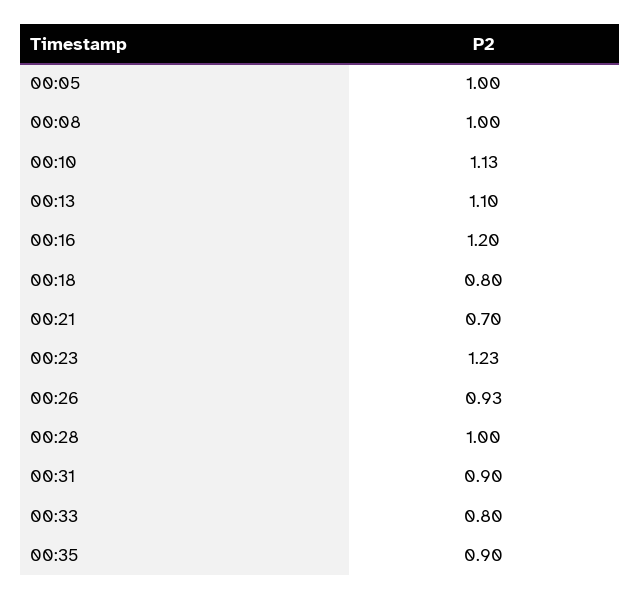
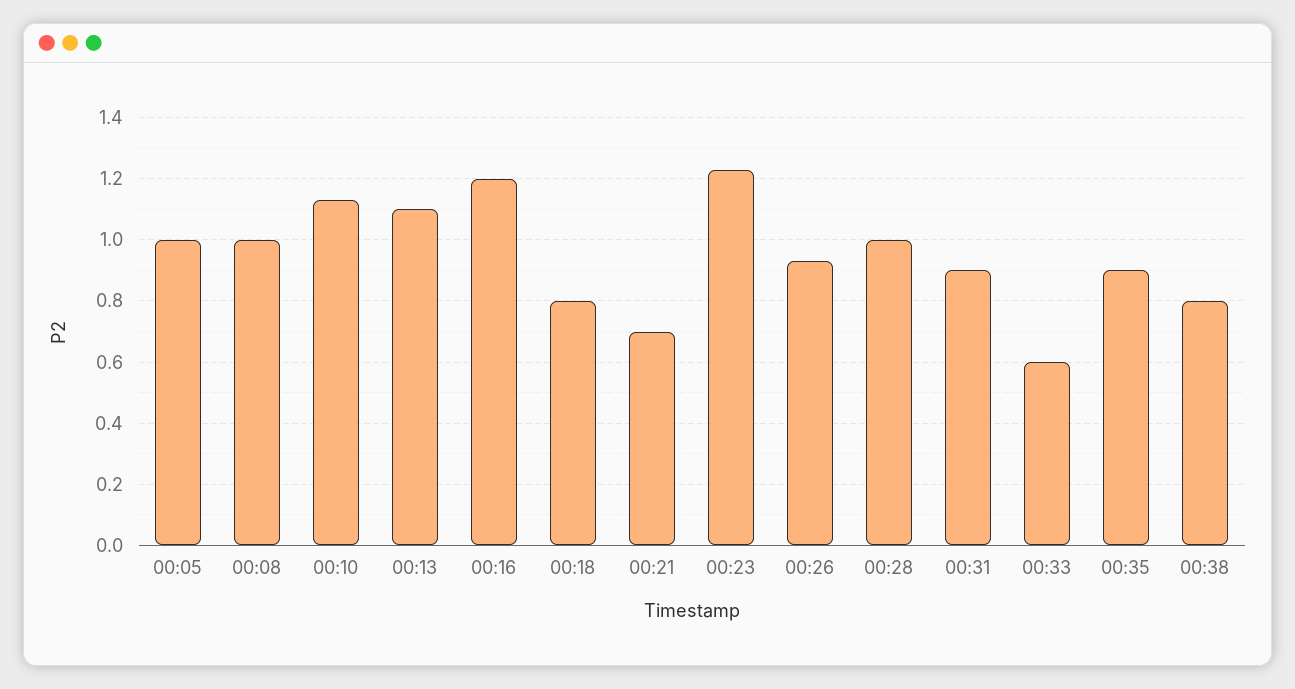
00:33: 0.8 -> 0.6
00:38: none -> 0.8

